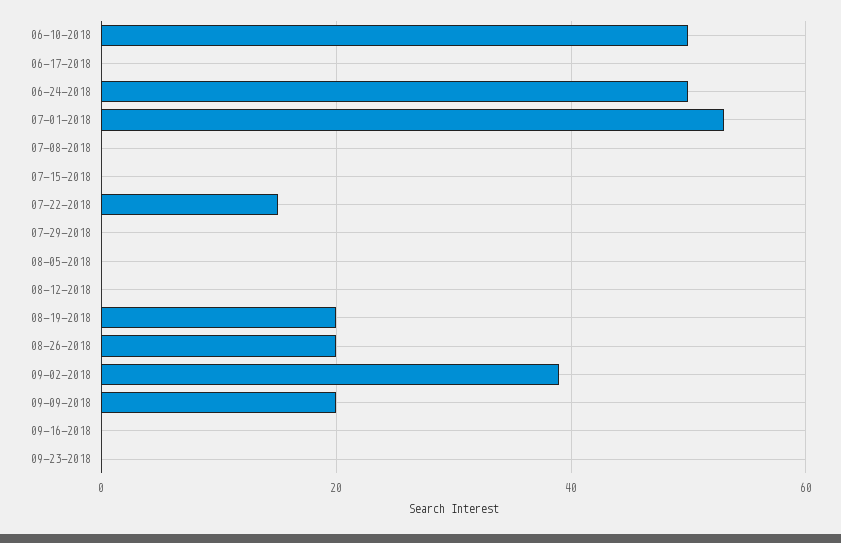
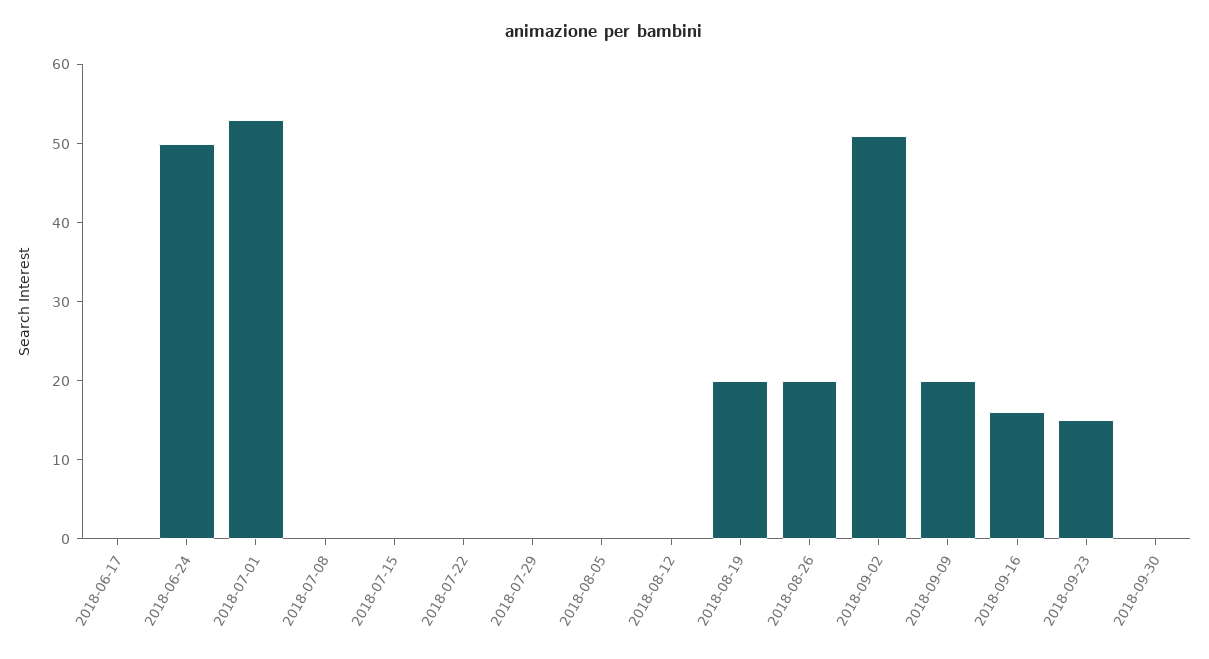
06-10-2018: 50 -> none
07-22-2018: 15 -> 0
09-02-2018: 40 -> 50
09-16-2018: 0 -> 15
09-23-2018: 0 -> 15
2018-09-30: none -> 0

